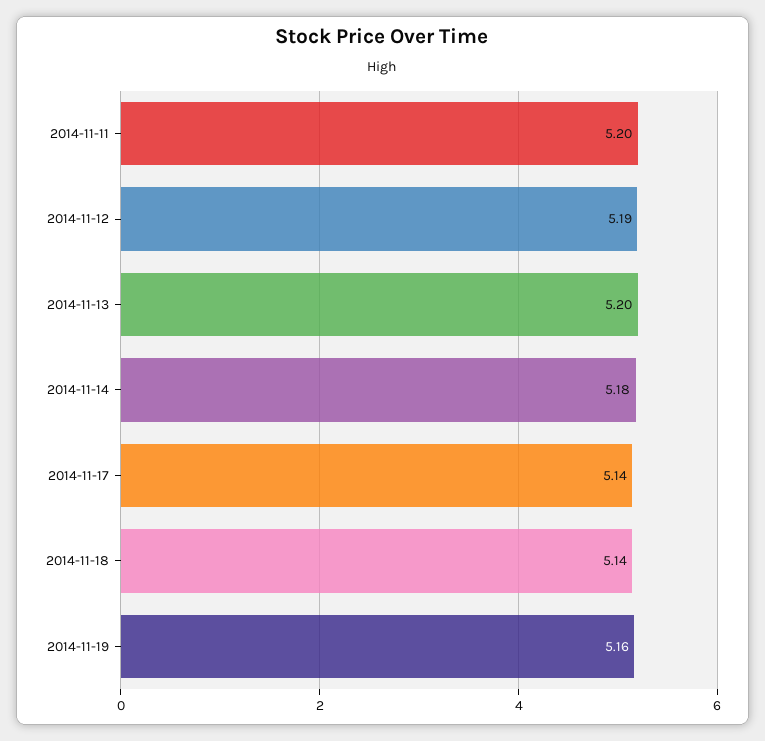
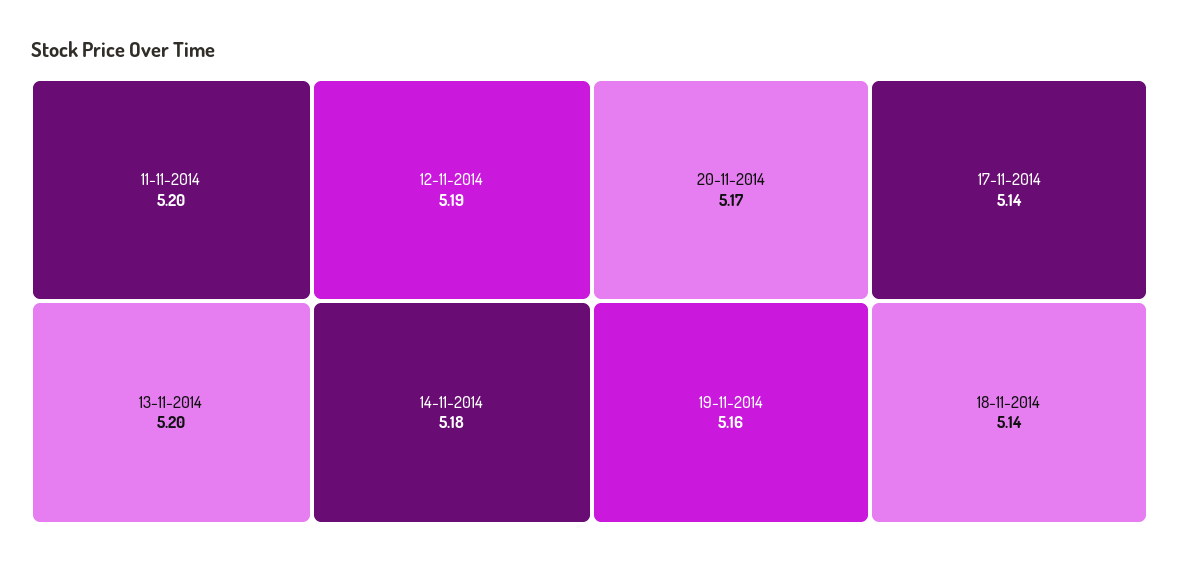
20-11-2014: none -> 5.17

